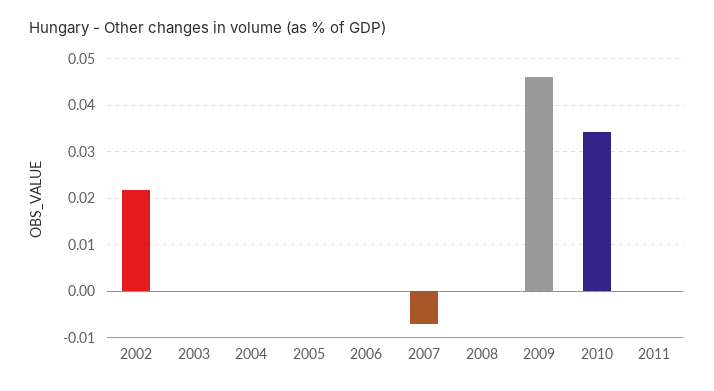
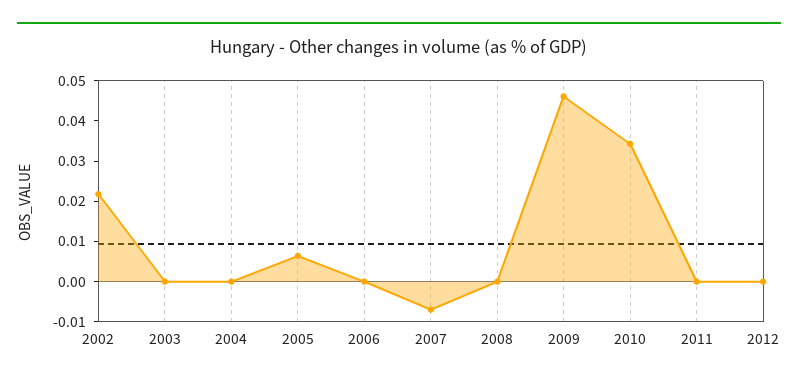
2005: 0 -> 0.006
2012: none -> 0

